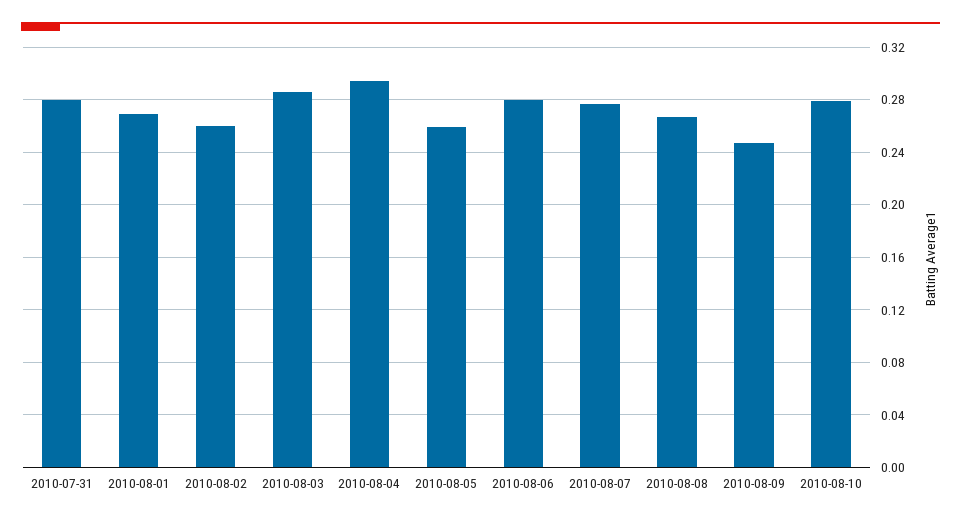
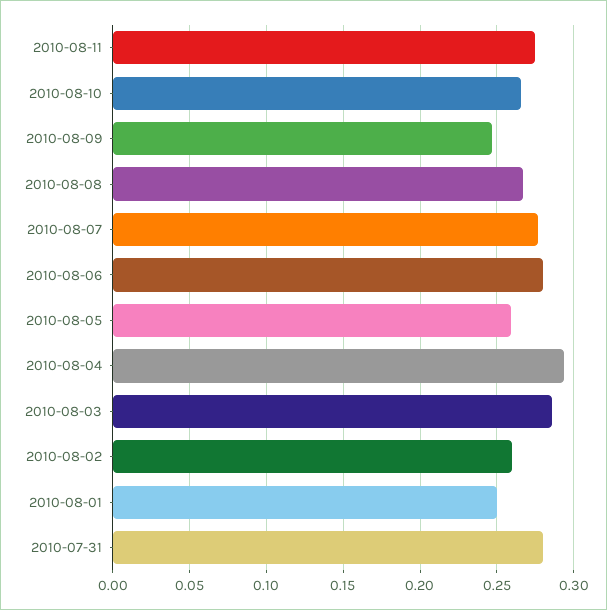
2010-08-01: 0.27 -> 0.25
2010-08-10: 0.28 -> 0.265
2010-08-11: none -> 0.275

